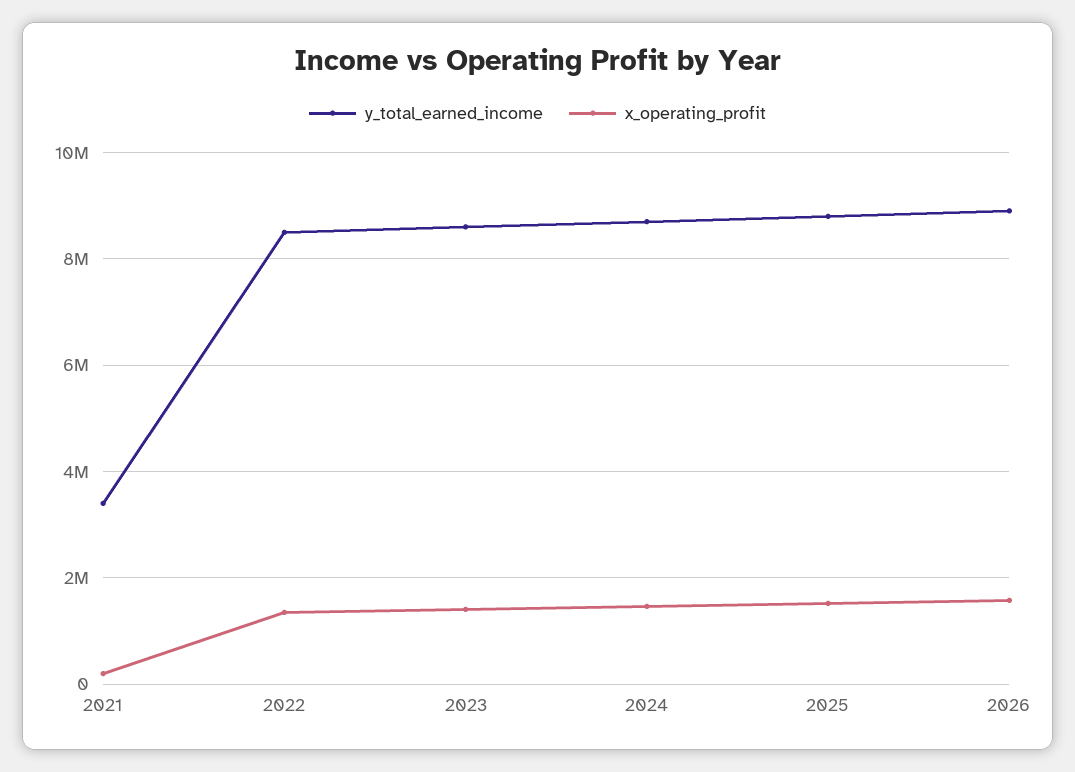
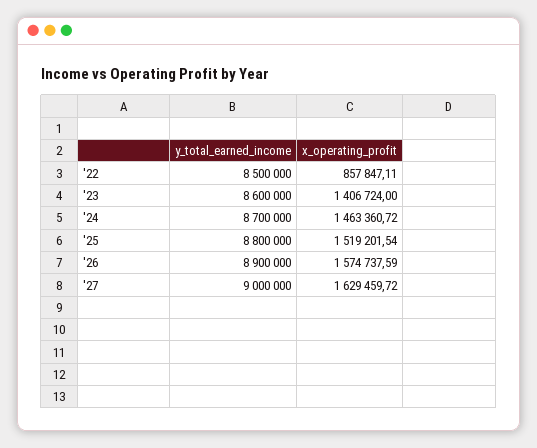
y_total_earned_income, 2021: 3400000 -> none
x_operating_profit, 2021: 200000 -> none
x_operating_profit, 2022: 1400000 -> 857847.11
y_total_earned_income, '27: none -> 9000000
x_operating_profit, '27: none -> 1629459.72

